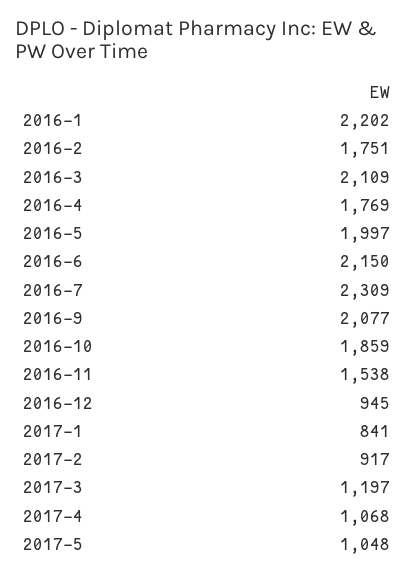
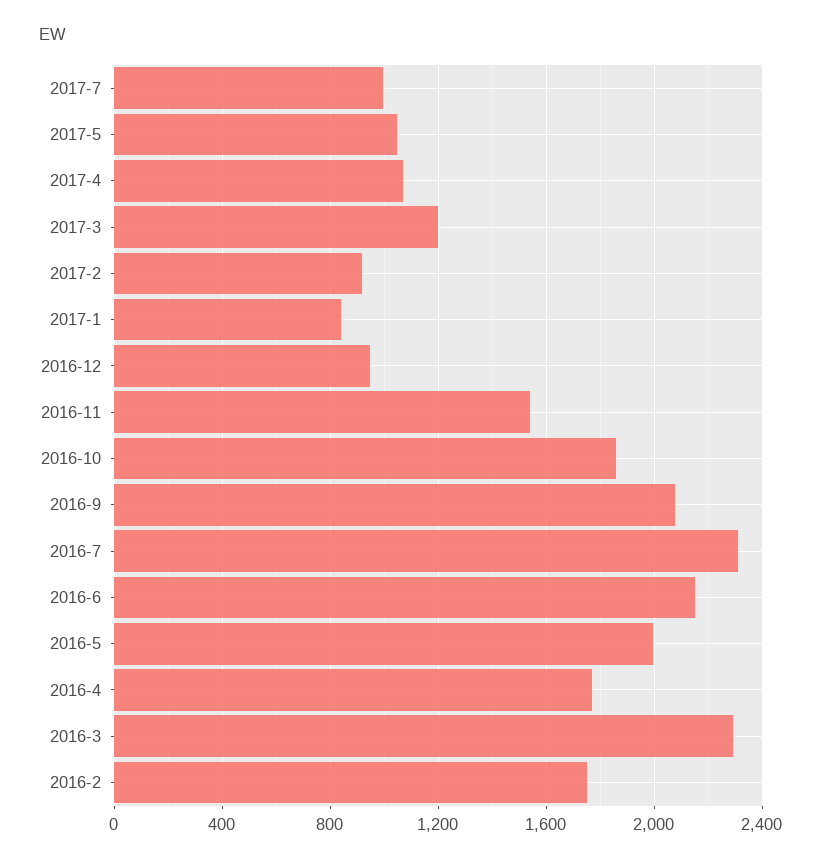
2016-1: 2202 -> none
2016-3: 2109 -> 2300
2017-7: none -> 1000

